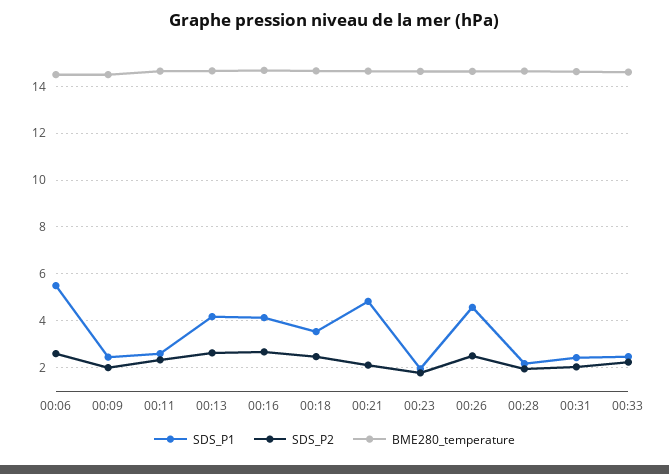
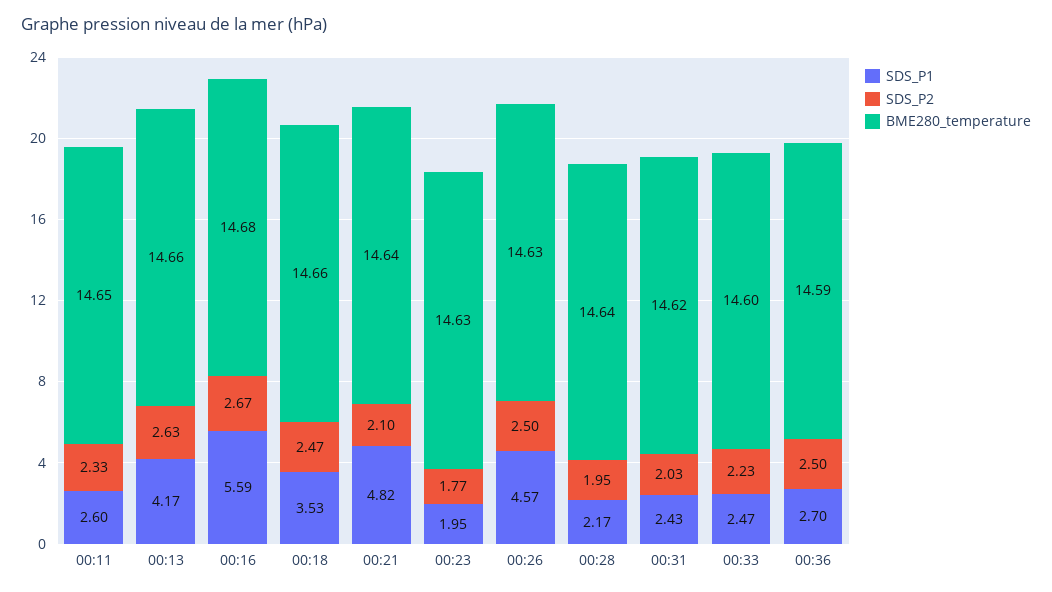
SDS_P1, 00:06: 5.5 -> none
SDS_P2, 00:06: 2.5 -> none
BME280_temperature, 00:06: 14.5 -> none
SDS_P1, 00:09: 2.5 -> none
SDS_P2, 00:09: 2 -> none
BME280_temperature, 00:09: 14.5 -> none
SDS_P1, 00:16: 4 -> 5.59
SDS_P1, 00:36: none -> 2.7
SDS_P2, 00:36: none -> 2.5
BME280_temperature, 00:36: none -> 14.59

